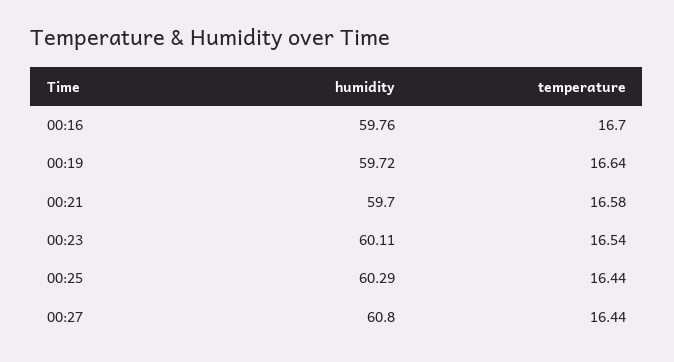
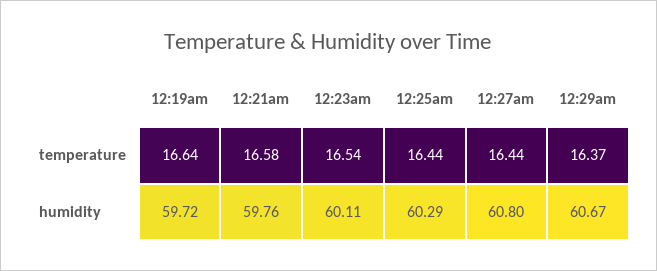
humidity, 00:16: 59.76 -> none
temperature, 00:16: 16.7 -> none
humidity, 00:21: 59.7 -> 59.76
temperature, 12:29am: none -> 16.37
humidity, 12:29am: none -> 60.67

